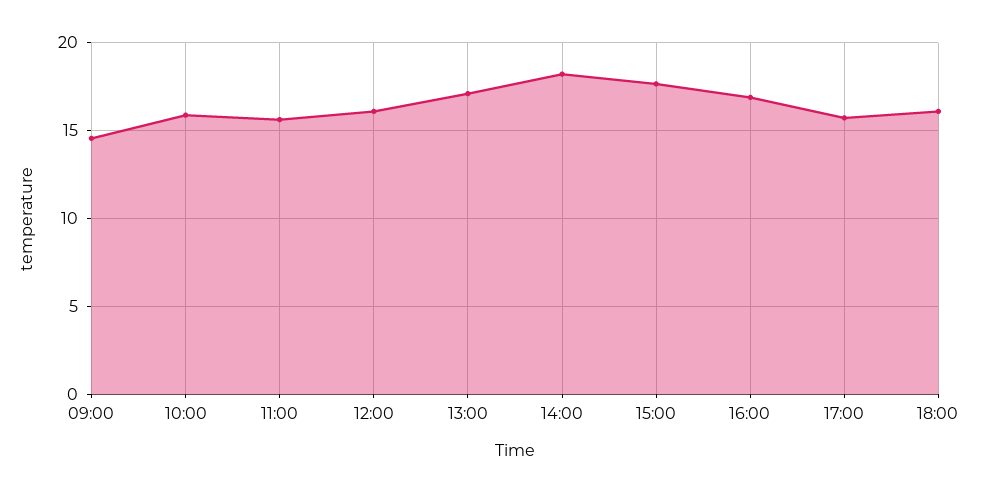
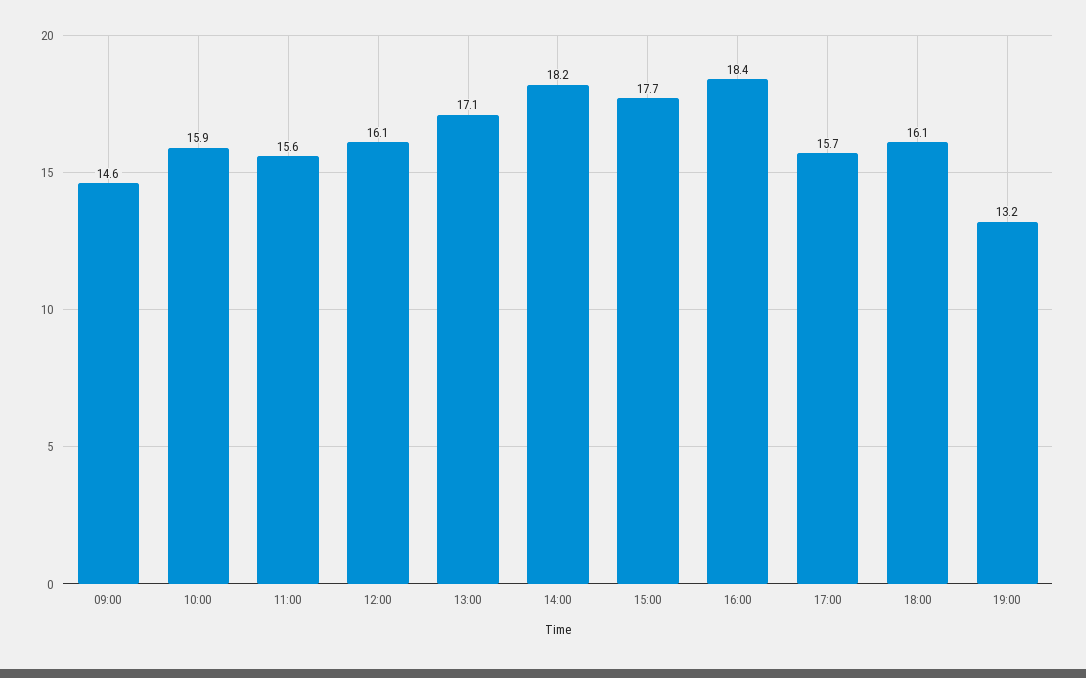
16:00: 17 -> 18.4
19:00: none -> 13.2

